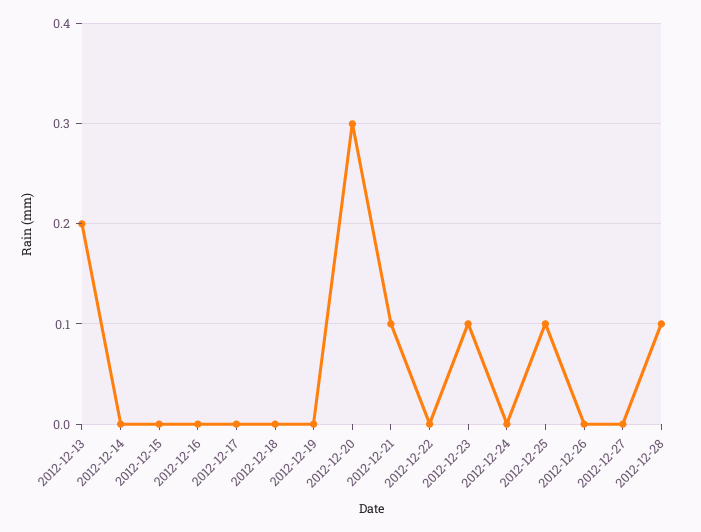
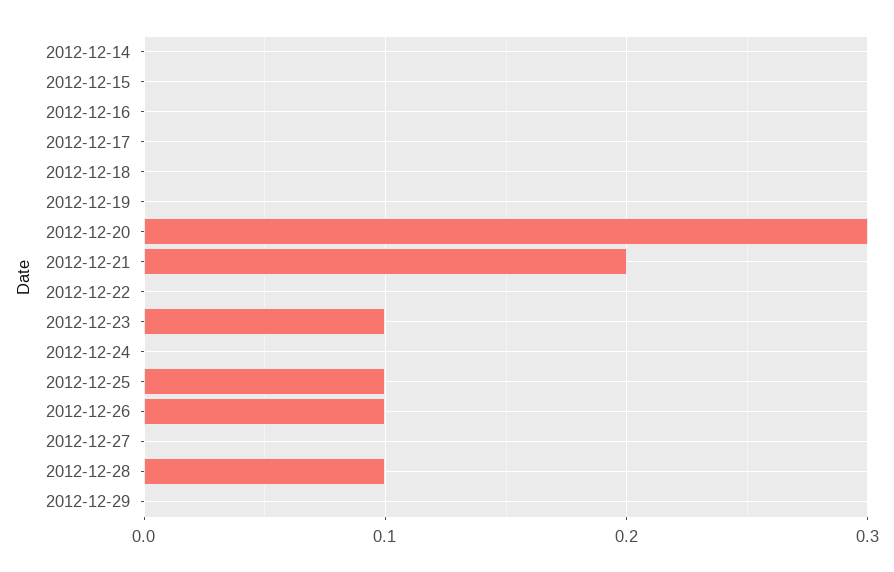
2012-12-13: 0.2 -> none
2012-12-21: 0.1 -> 0.2
2012-12-26: 0 -> 0.1
2012-12-29: none -> 0

